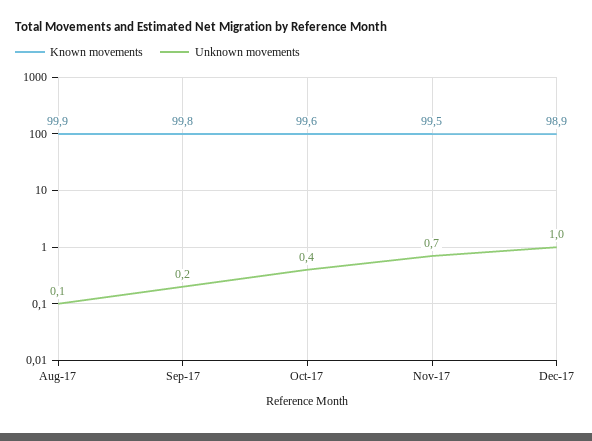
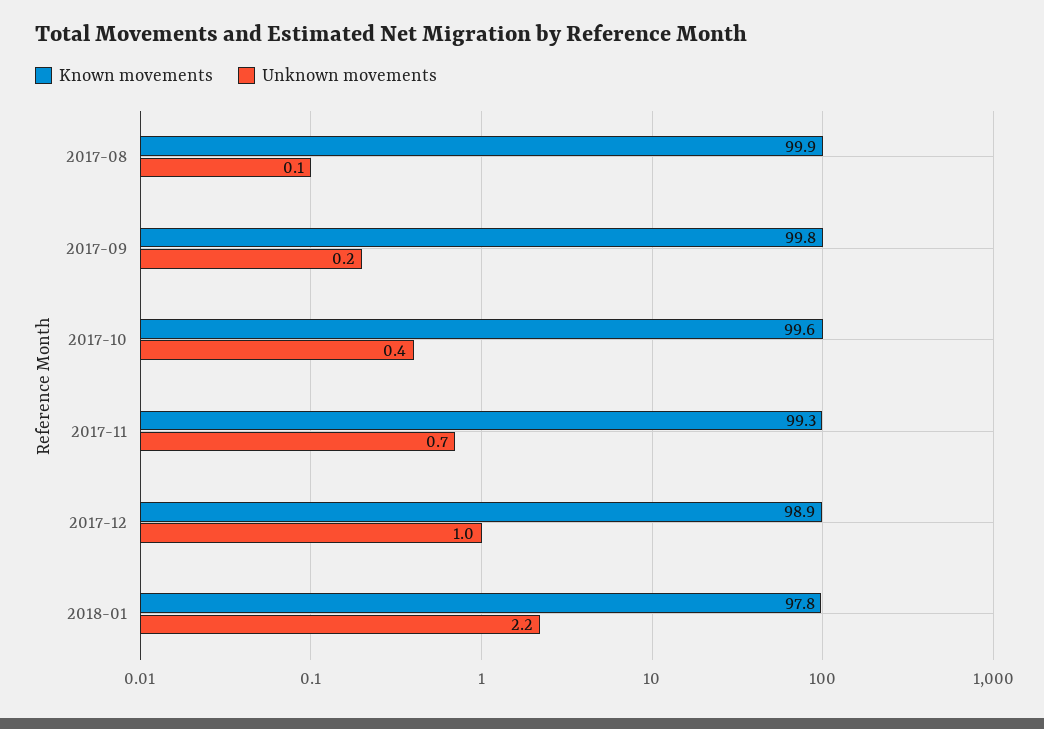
Known movements, Nov-17: 99.5 -> 99.3
Known movements, 2018-01: none -> 97.8
Unknown movements, 2018-01: none -> 2.2

